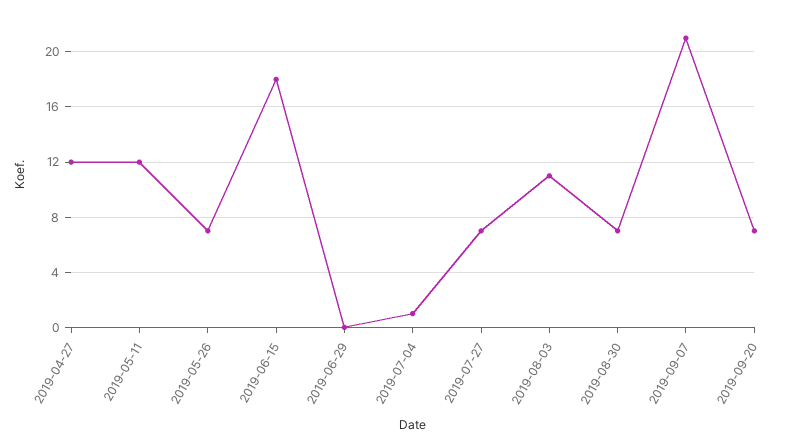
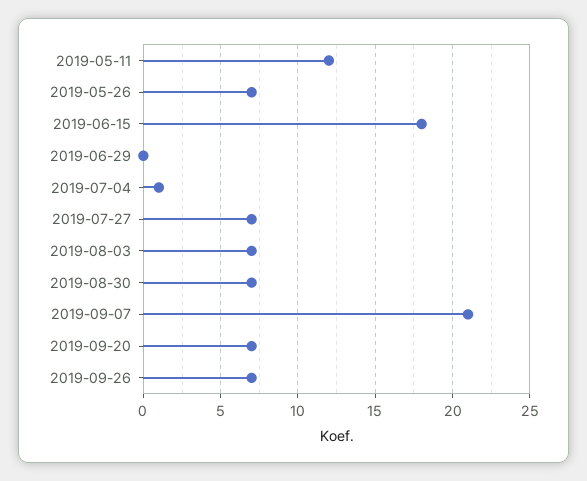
2019-04-27: 12 -> none
2019-08-03: 11 -> 7
2019-09-26: none -> 7

